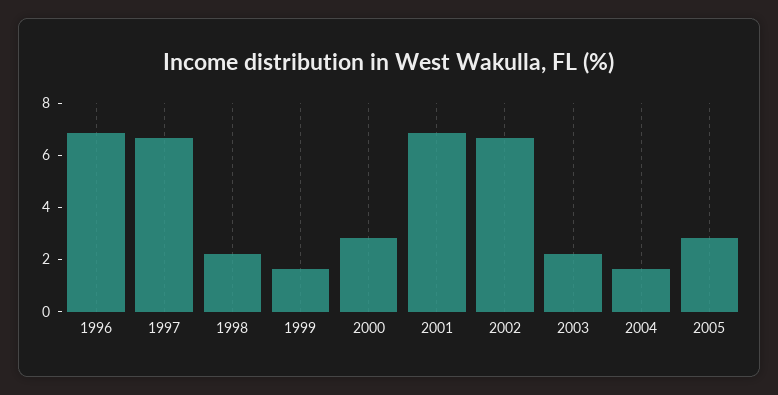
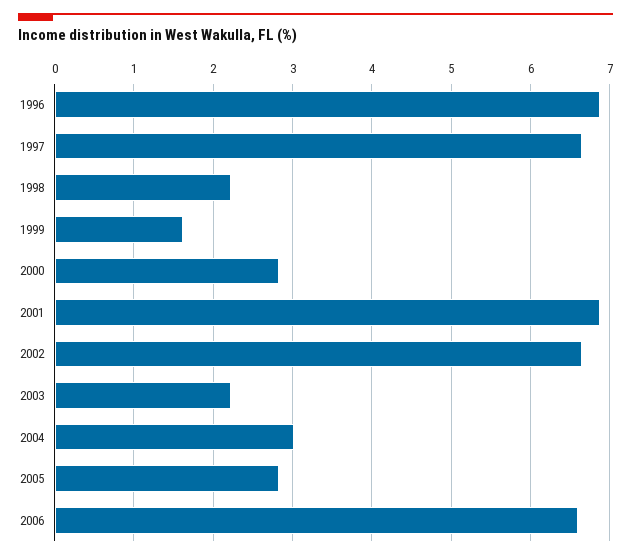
2004: 1.5 -> 3
2006: none -> 6.6

